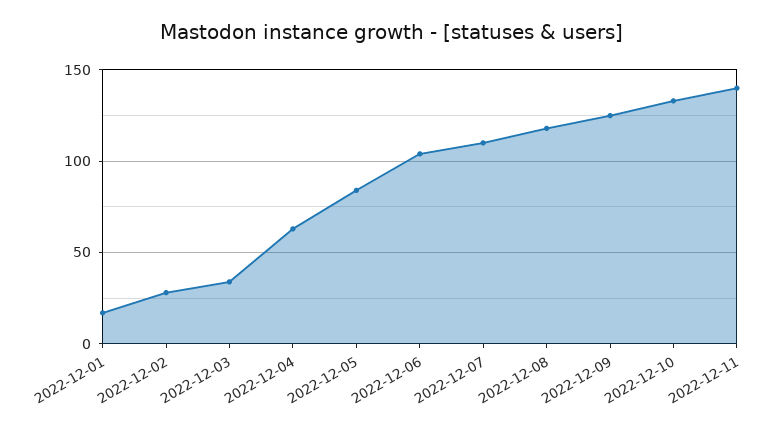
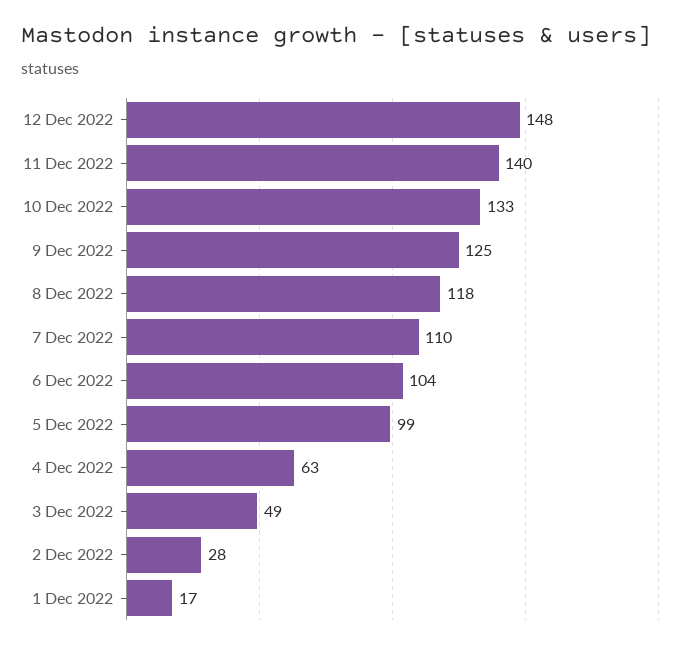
2022-12-03: 35 -> 49
2022-12-05: 85 -> 99
12 Dec 2022: none -> 148

